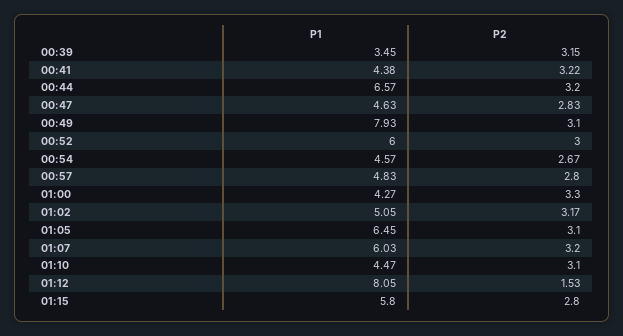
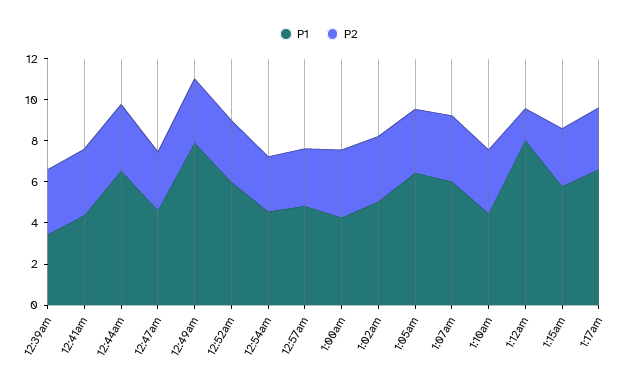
P1, 1:17am: none -> 6.5
P2, 1:17am: none -> 3

